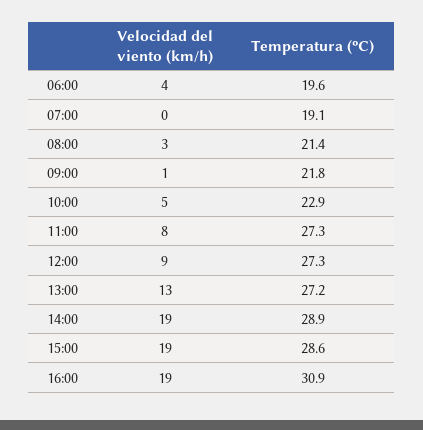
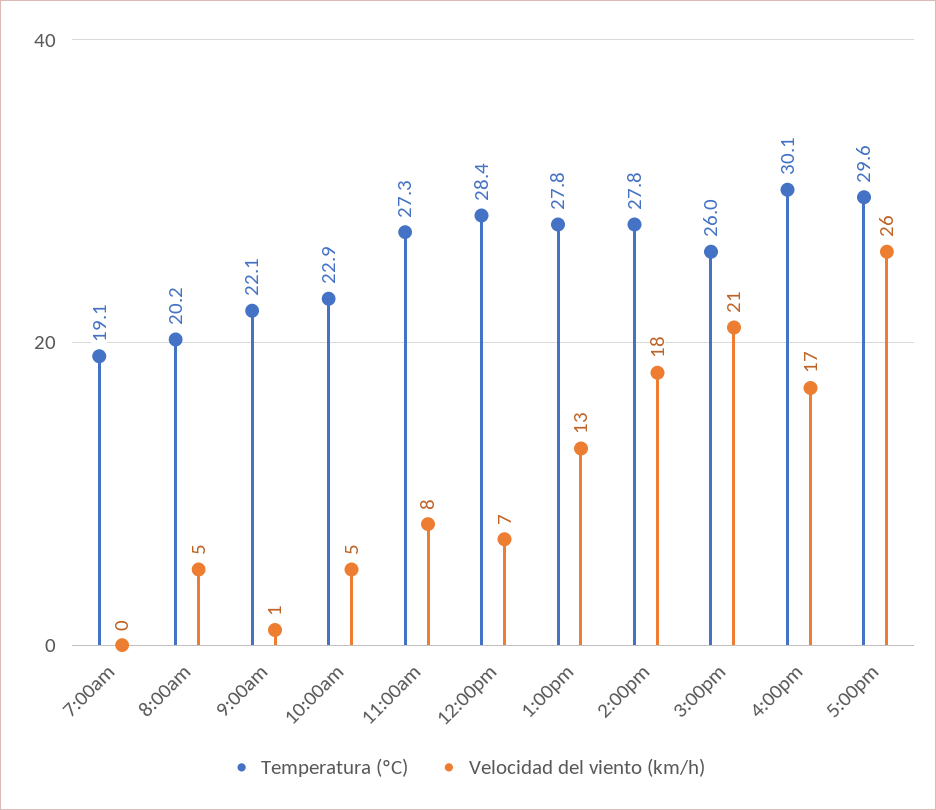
Velocidad del viento (km/h), 06:00: 4 -> none
Temperatura (ºC), 06:00: 19.6 -> none
Velocidad del viento (km/h), 08:00: 3 -> 5
Temperatura (ºC), 08:00: 21.4 -> 20.2
Temperatura (ºC), 09:00: 21.8 -> 22.1
Velocidad del viento (km/h), 12:00: 9 -> 7
Temperatura (ºC), 12:00: 27.3 -> 28.4
Temperatura (ºC), 13:00: 27.2 -> 27.8
Velocidad del viento (km/h), 14:00: 19 -> 18
Temperatura (ºC), 14:00: 28.9 -> 27.8
Velocidad del viento (km/h), 15:00: 19 -> 21
Temperatura (ºC), 15:00: 28.6 -> 26
Velocidad del viento (km/h), 16:00: 19 -> 17
Temperatura (ºC), 16:00: 30.9 -> 30.1
Temperatura (ºC), 5:00pm: none -> 29.6
Velocidad del viento (km/h), 5:00pm: none -> 26

